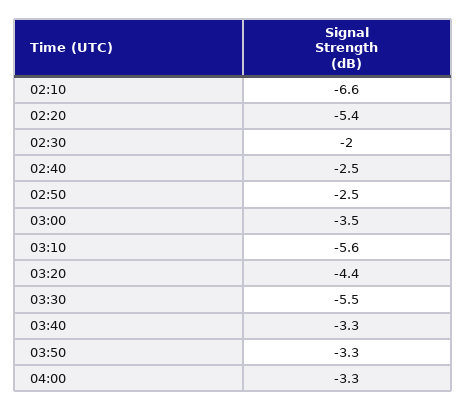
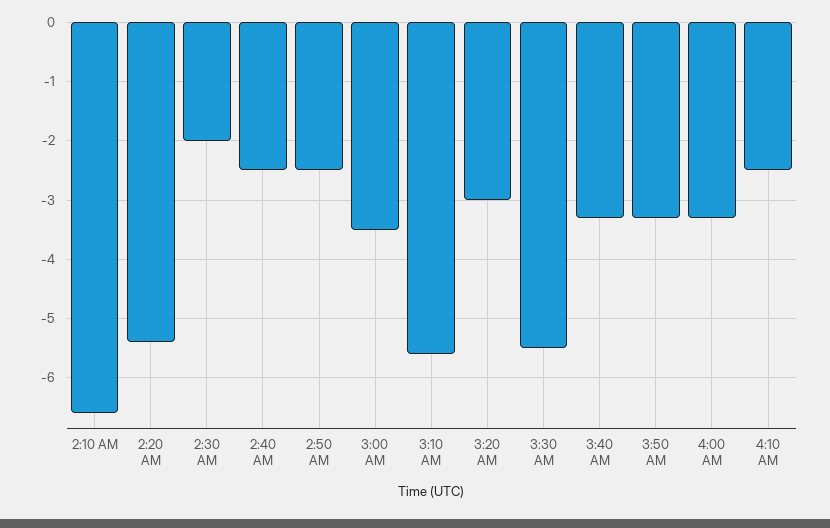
03:20: -4.4 -> -3
4:10 AM: none -> -2.5

